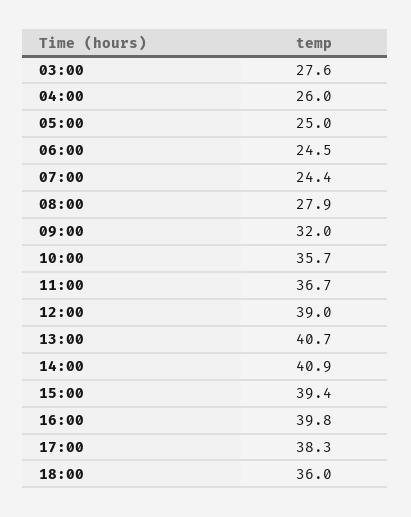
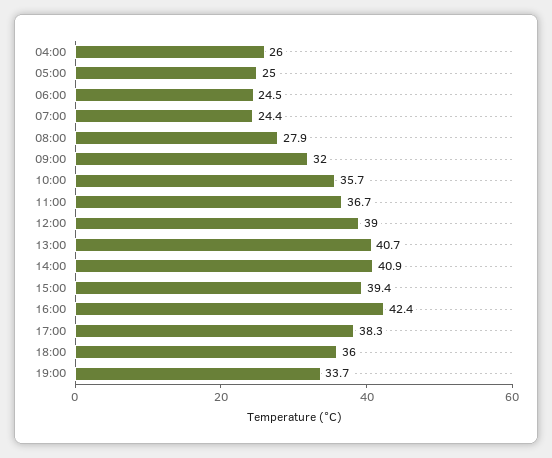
03:00: 27.6 -> none
16:00: 39.8 -> 42.4
19:00: none -> 33.7

